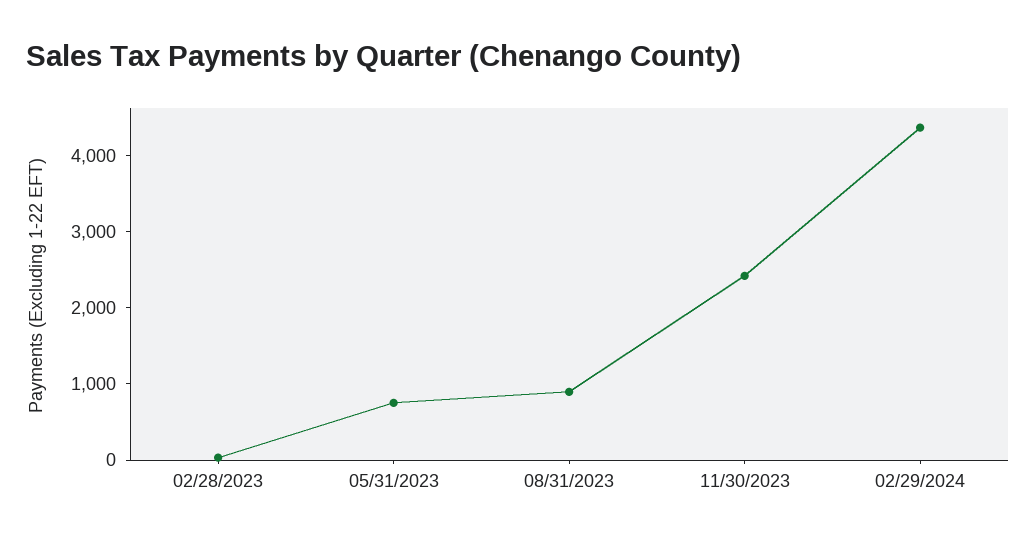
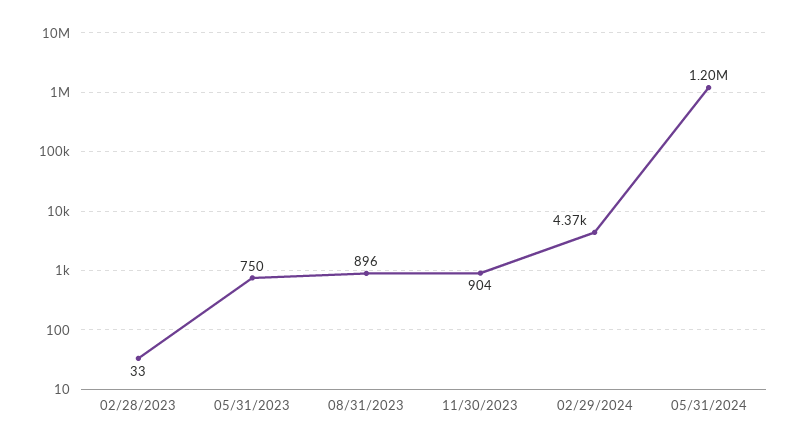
11/30/2023: 2400 -> 904
05/31/2024: none -> 1200000

